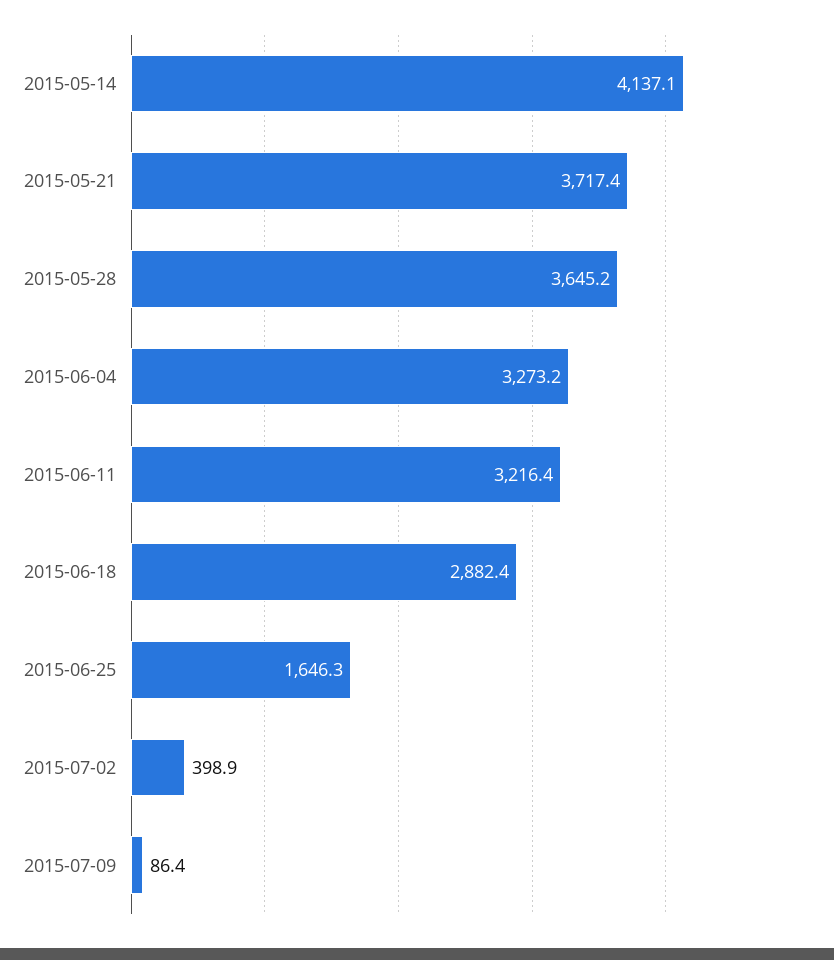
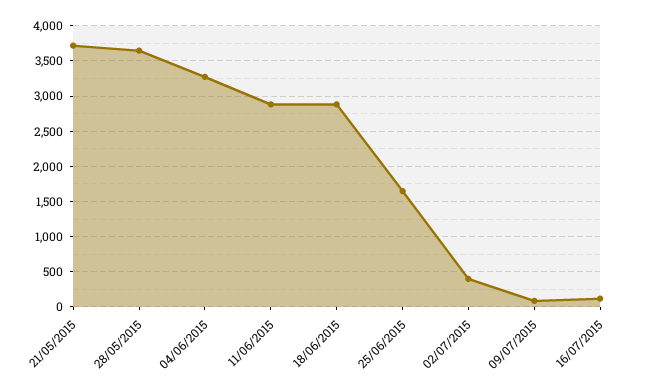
2015-05-14: 4137.1 -> none
2015-06-11: 3216.4 -> 2900
16/07/2015: none -> 100

